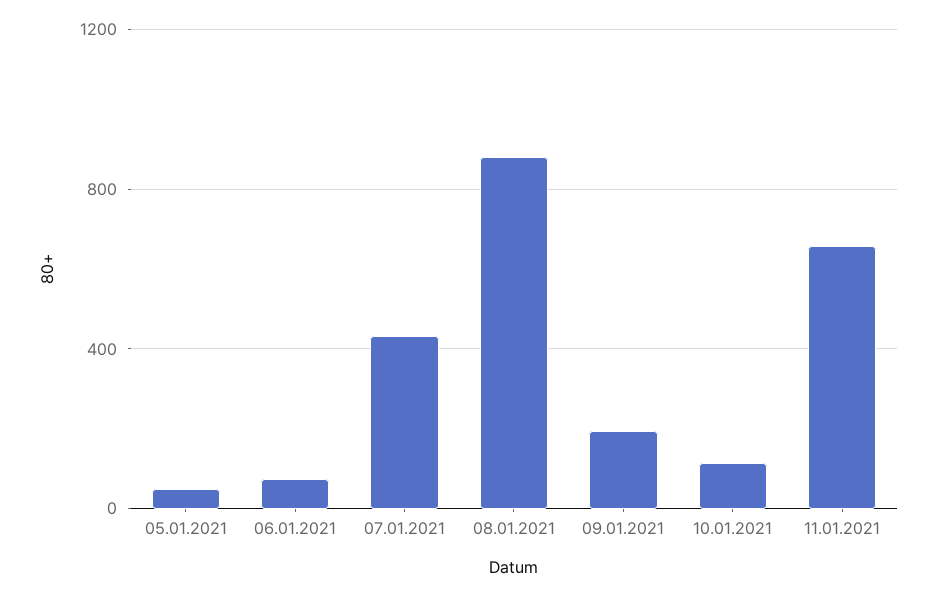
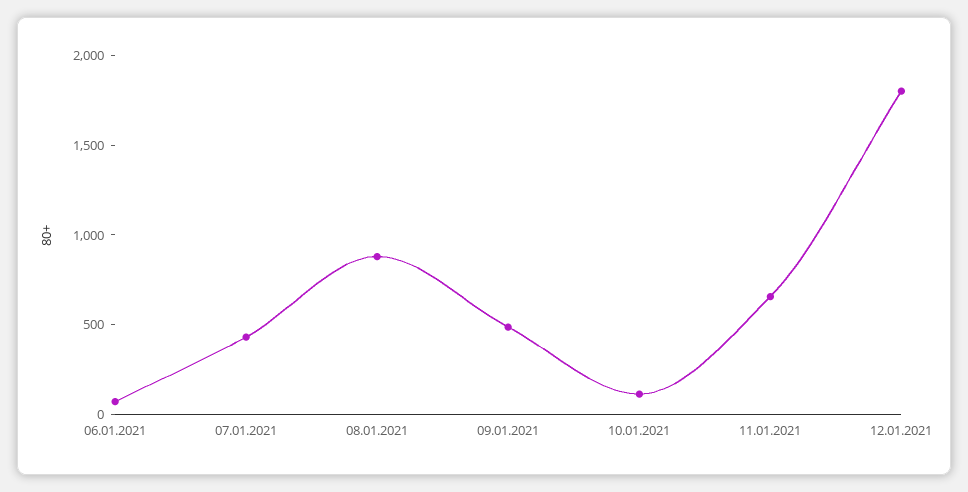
05.01.2021: 50 -> none
09.01.2021: 200 -> 500
12.01.2021: none -> 1800

